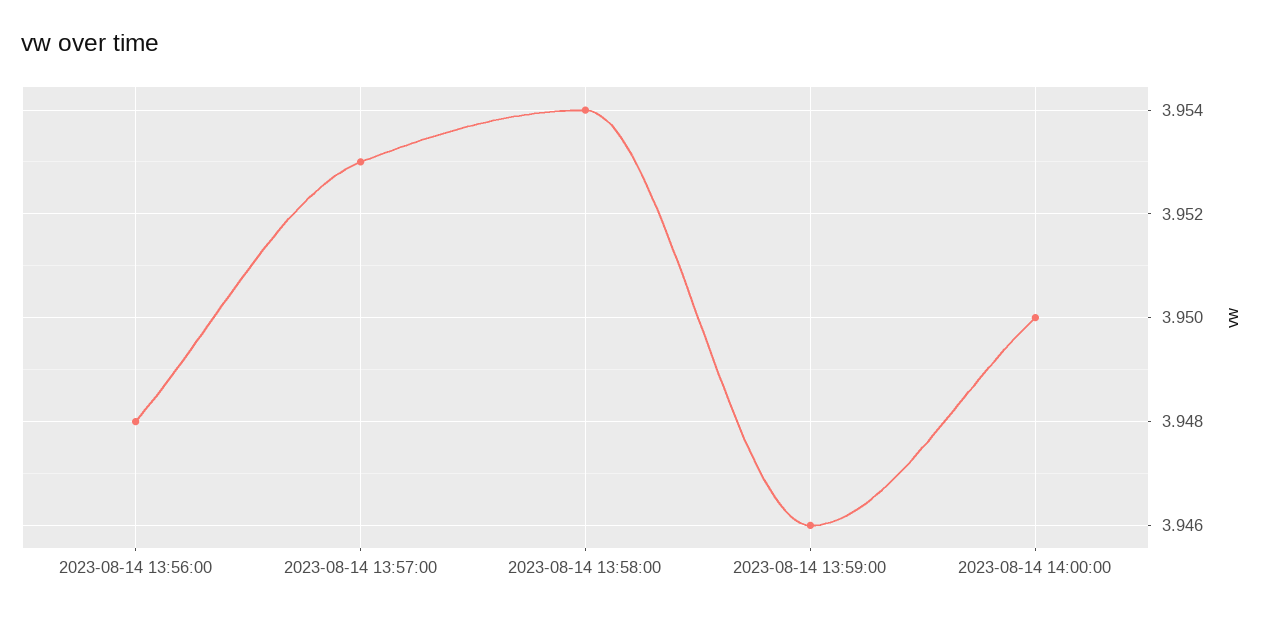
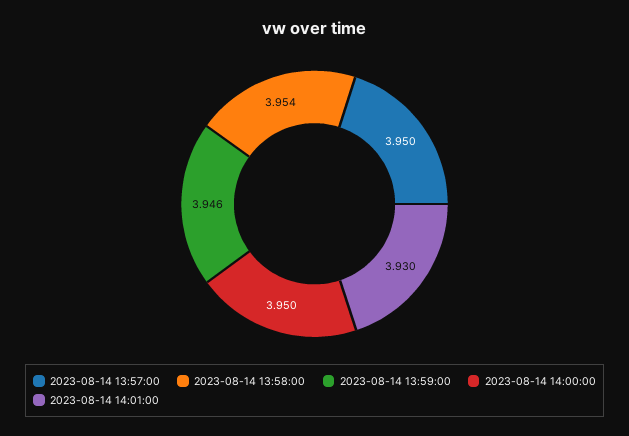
2023-08-14 13:56:00: 3.948 -> none
2023-08-14 13:57:00: 3.953 -> 3.95
2023-08-14 14:01:00: none -> 3.93

